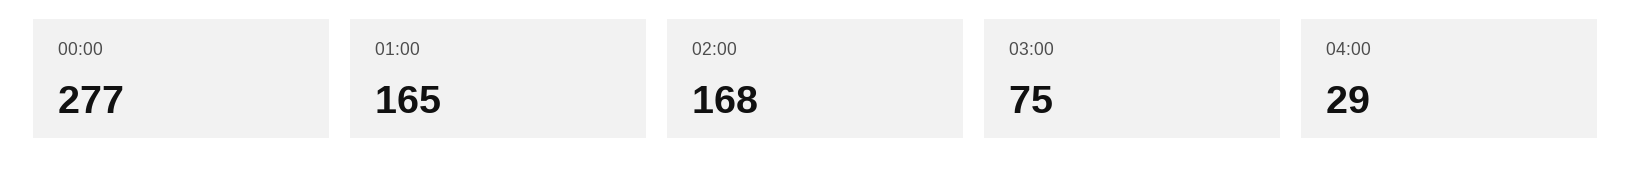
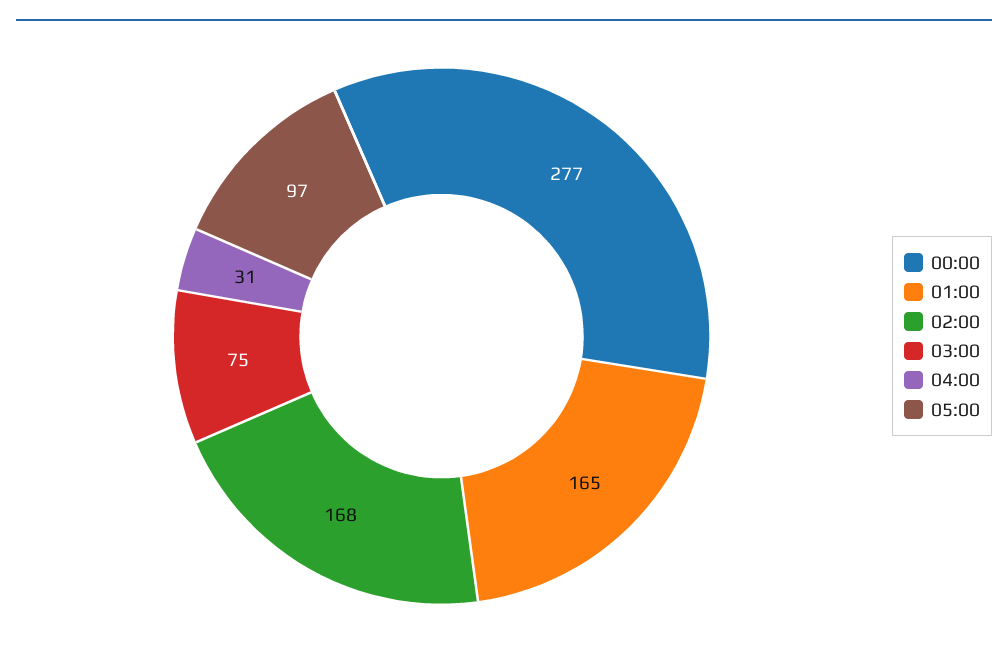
04:00: 29 -> 31
05:00: none -> 97

